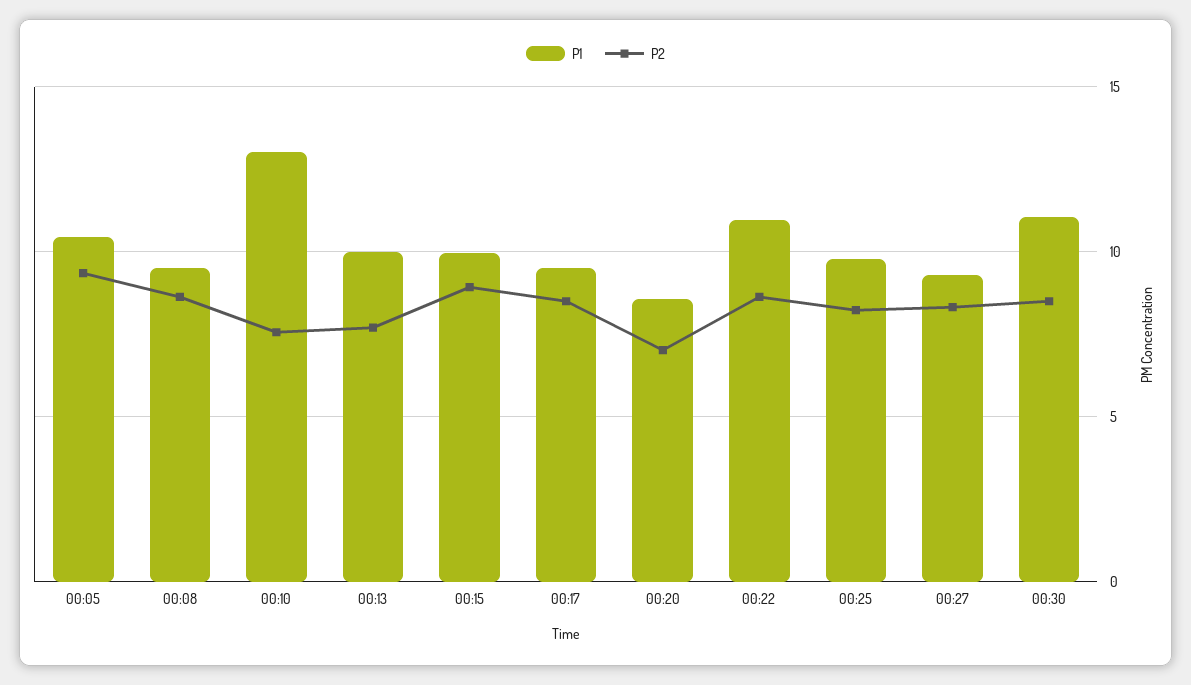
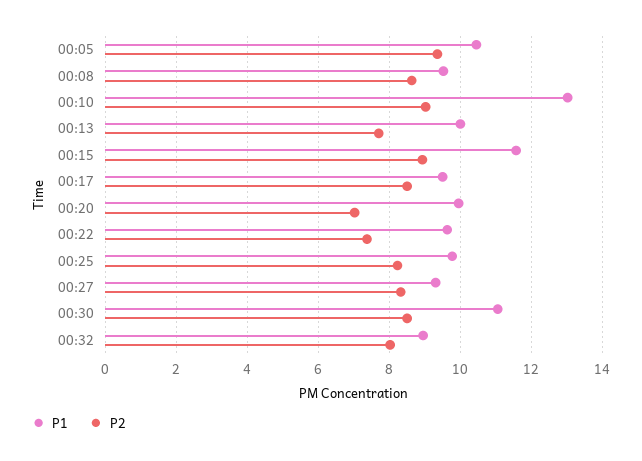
P2, 00:10: 7.5 -> 9
P1, 00:15: 10 -> 11.6
P1, 00:20: 8.5 -> 10
P1, 00:22: 11 -> 9.6
P2, 00:22: 8.5 -> 7.4
P1, 00:32: none -> 9
P2, 00:32: none -> 8

